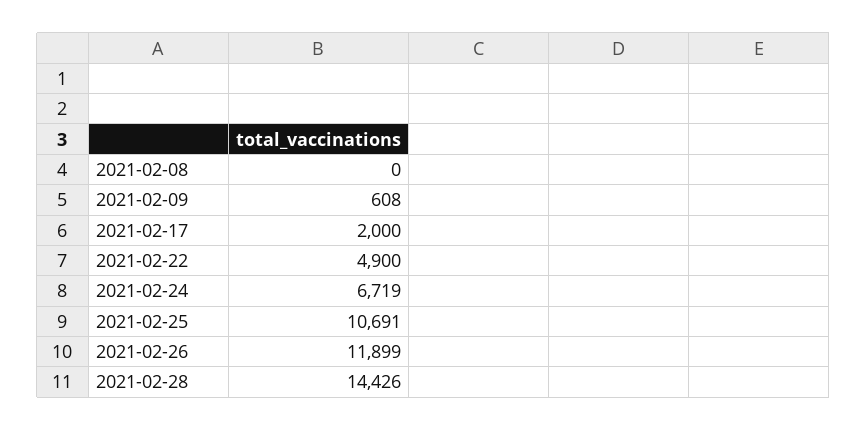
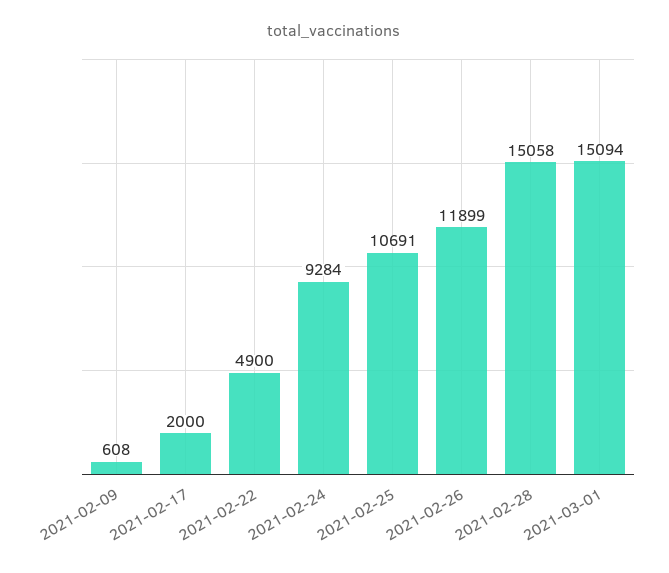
2021-02-08: 0 -> none
2021-02-24: 6719 -> 9284
2021-02-28: 14426 -> 15058
2021-03-01: none -> 15094

